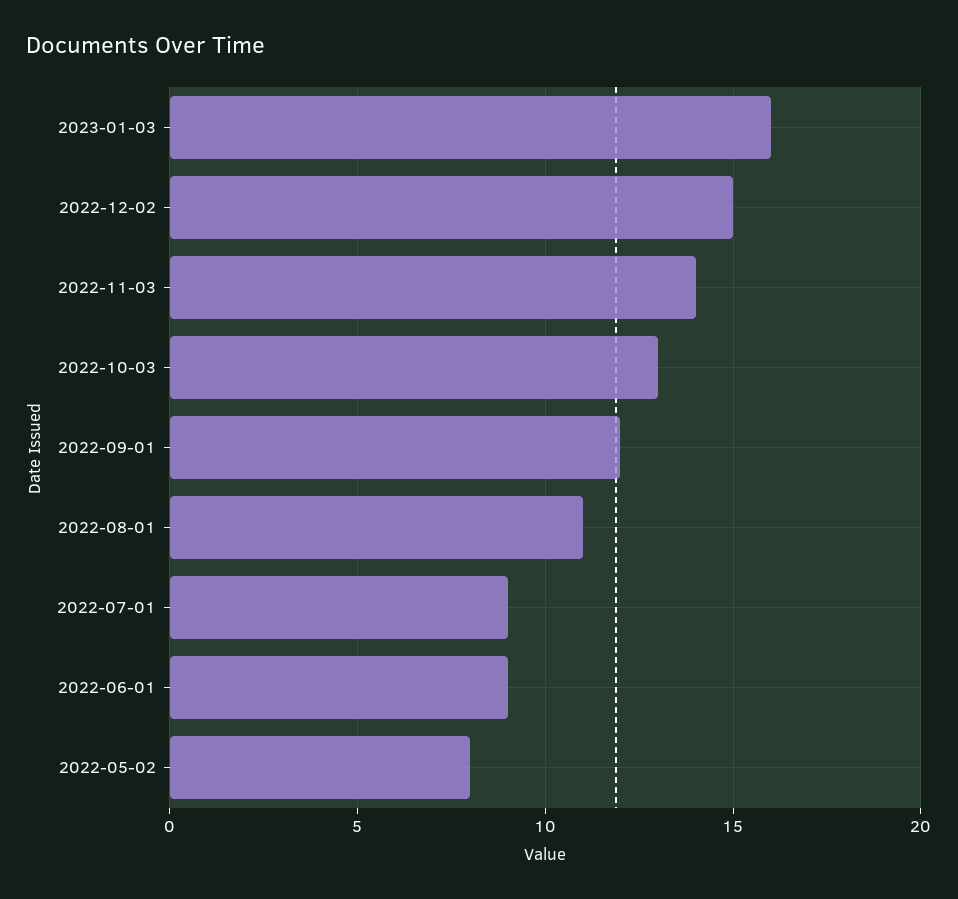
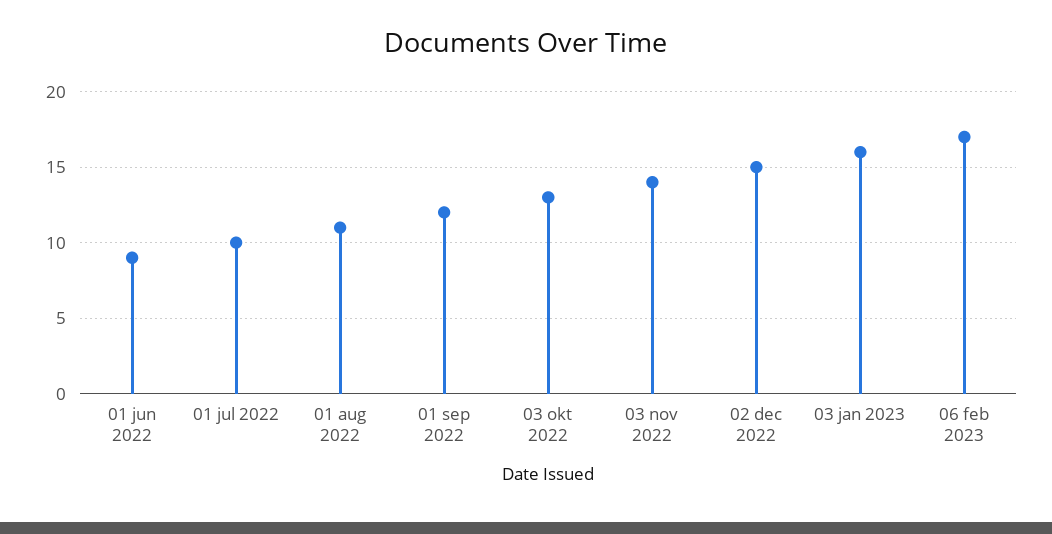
2022-07-01: 9 -> 10
2022-05-02: 8 -> none
06 feb 2023: none -> 17

